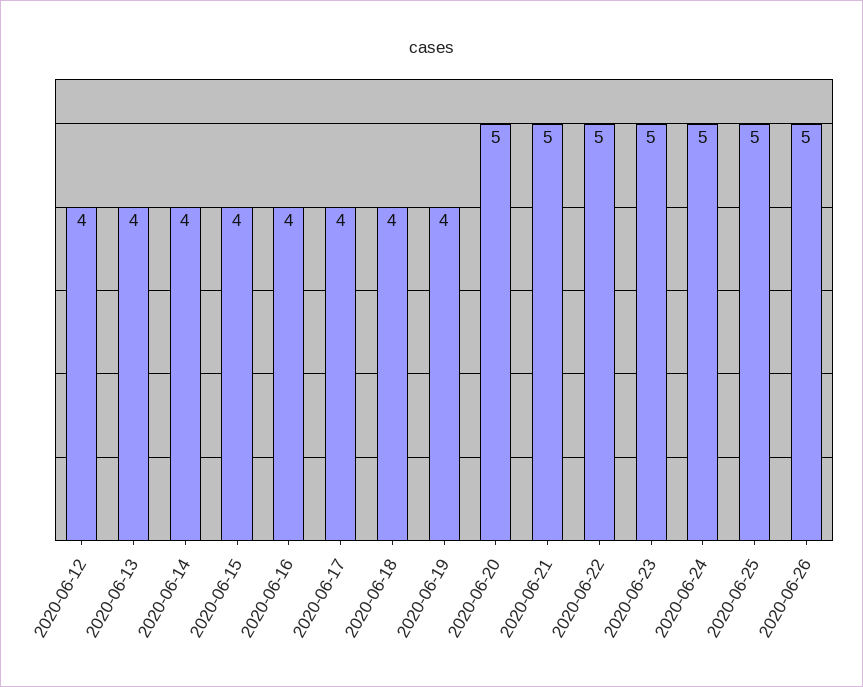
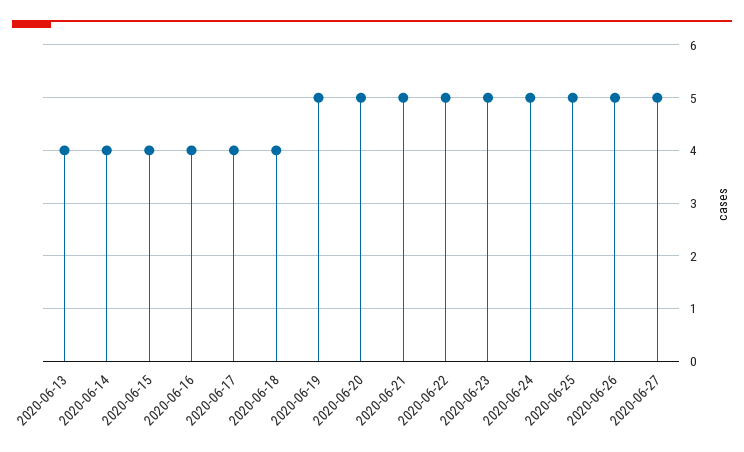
2020-06-12: 4 -> none
2020-06-19: 4 -> 5
2020-06-27: none -> 5

